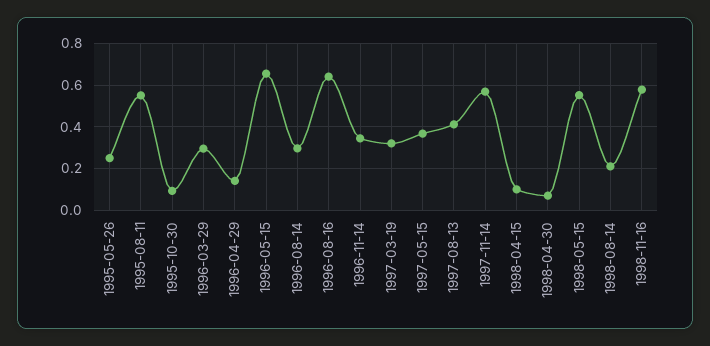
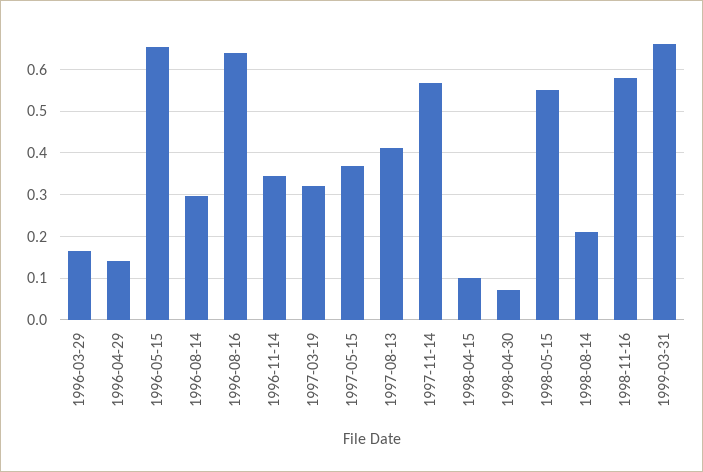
1995-05-26: 0.25 -> none
1995-08-11: 0.55 -> none
1995-10-30: 0.1 -> none
1996-03-29: 0.3 -> 0.16
1999-03-31: none -> 0.66

